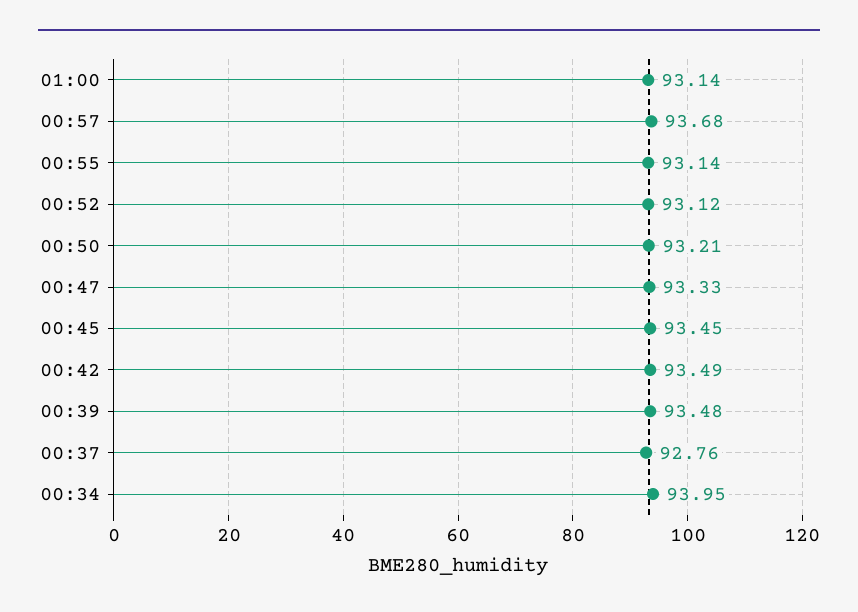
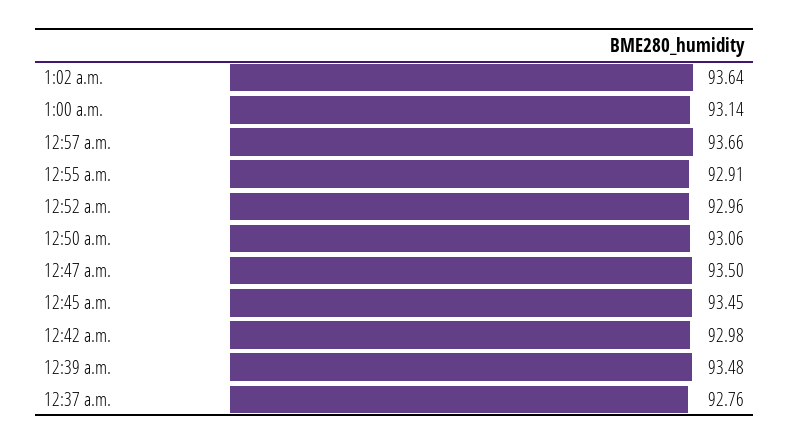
00:57: 93.68 -> 93.66
00:55: 93.14 -> 92.91
00:52: 93.12 -> 92.96
00:50: 93.21 -> 93.06
00:47: 93.33 -> 93.5
00:42: 93.49 -> 92.98
00:34: 93.95 -> none
1:02 a.m.: none -> 93.64

